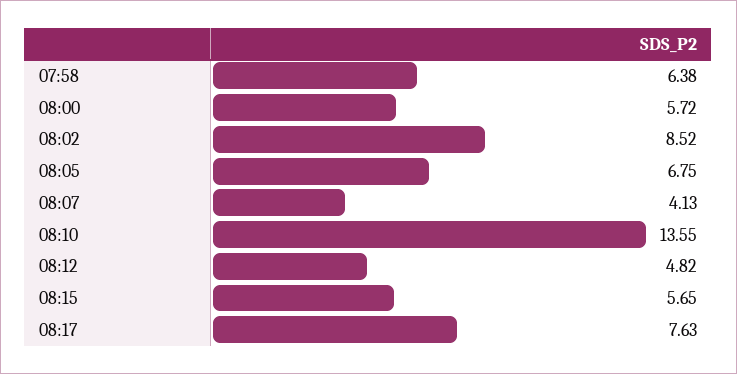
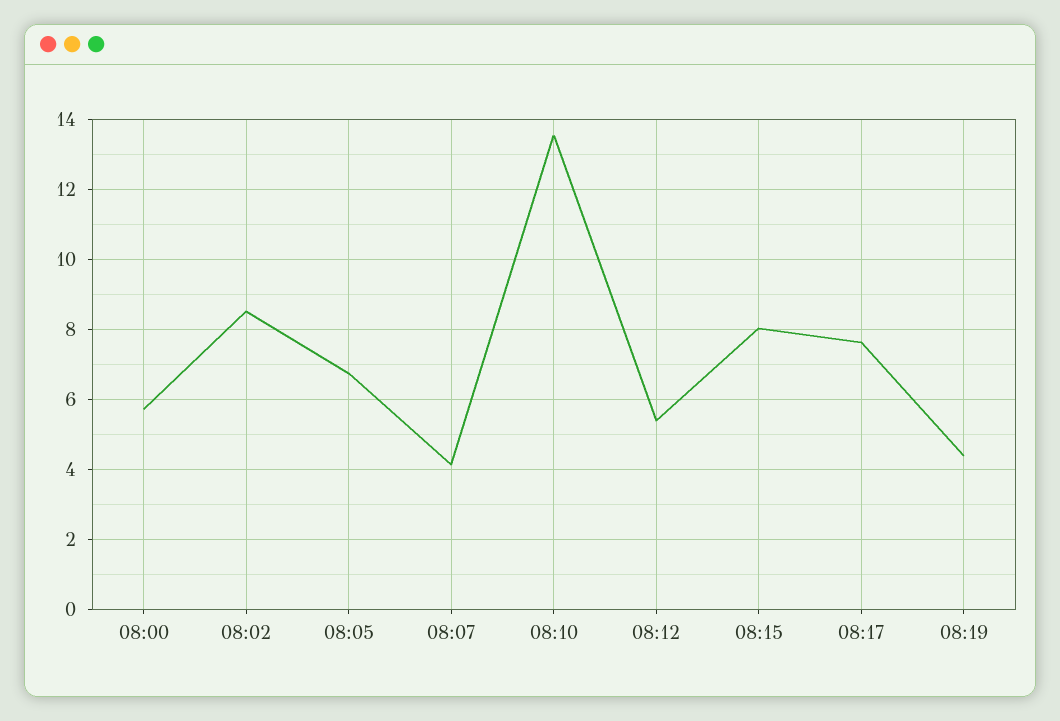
07:58: 6.38 -> none
08:12: 4.82 -> 5.4
08:15: 5.65 -> 8
08:19: none -> 4.4

